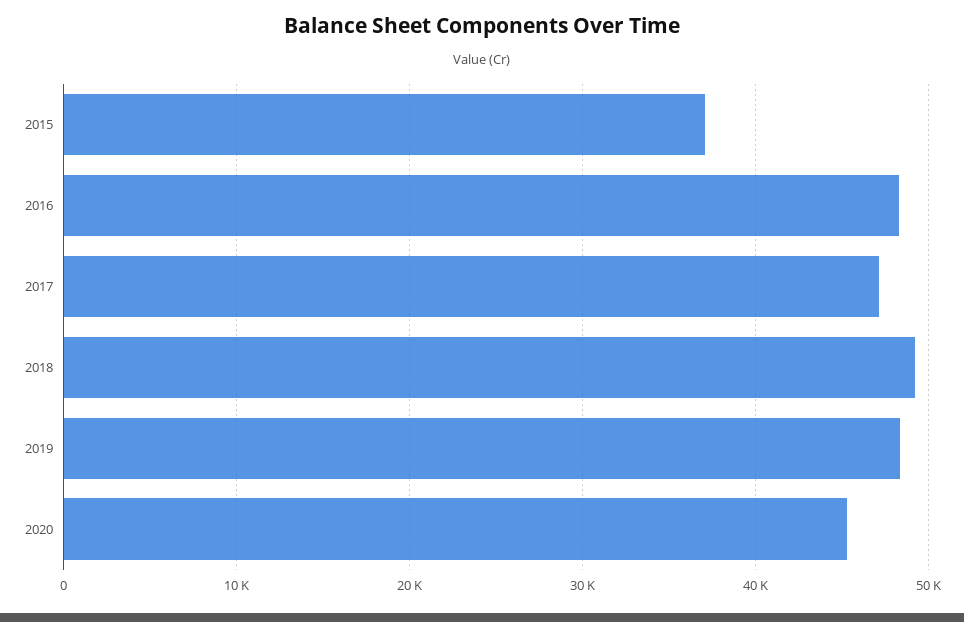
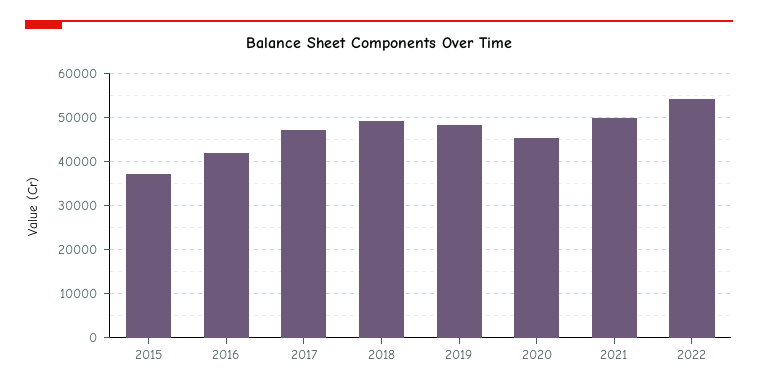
2016: 48000 -> 42000
2021: none -> 50000
2022: none -> 54000

